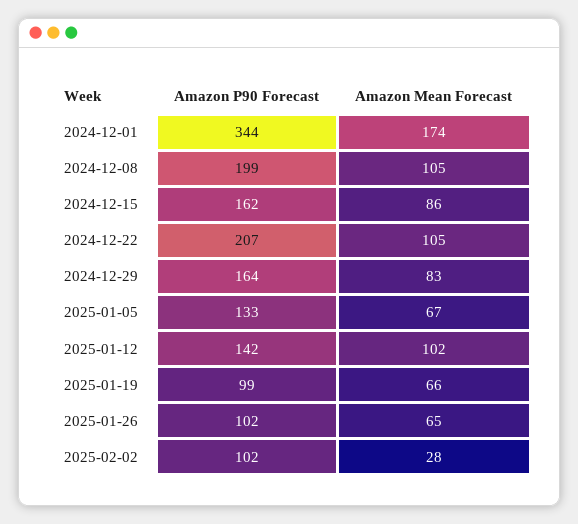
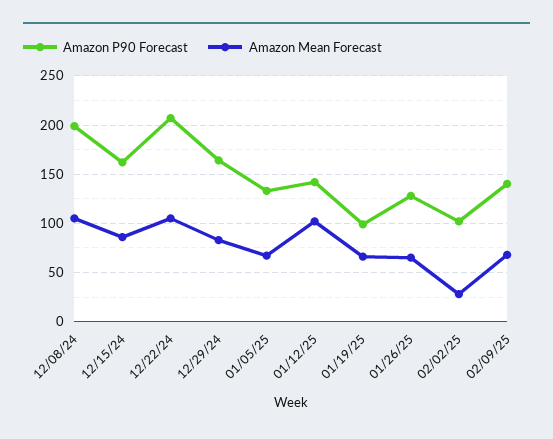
Amazon P90 Forecast, 2024-12-01: 344 -> none
Amazon Mean Forecast, 2024-12-01: 174 -> none
Amazon P90 Forecast, 2025-01-26: 102 -> 130
Amazon P90 Forecast, 02/09/25: none -> 140
Amazon Mean Forecast, 02/09/25: none -> 70

